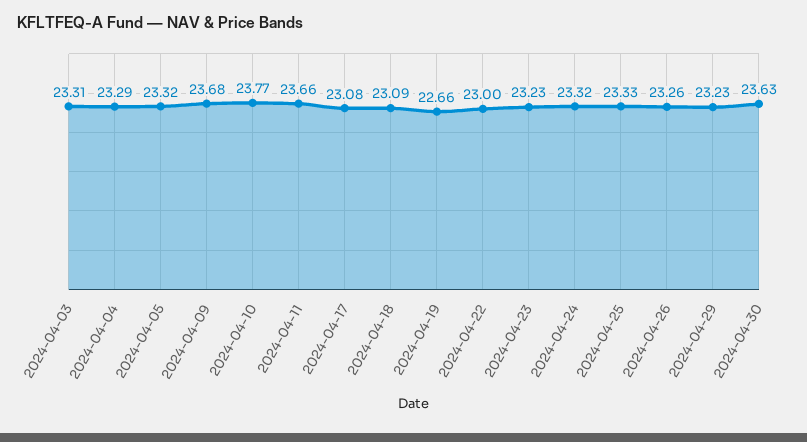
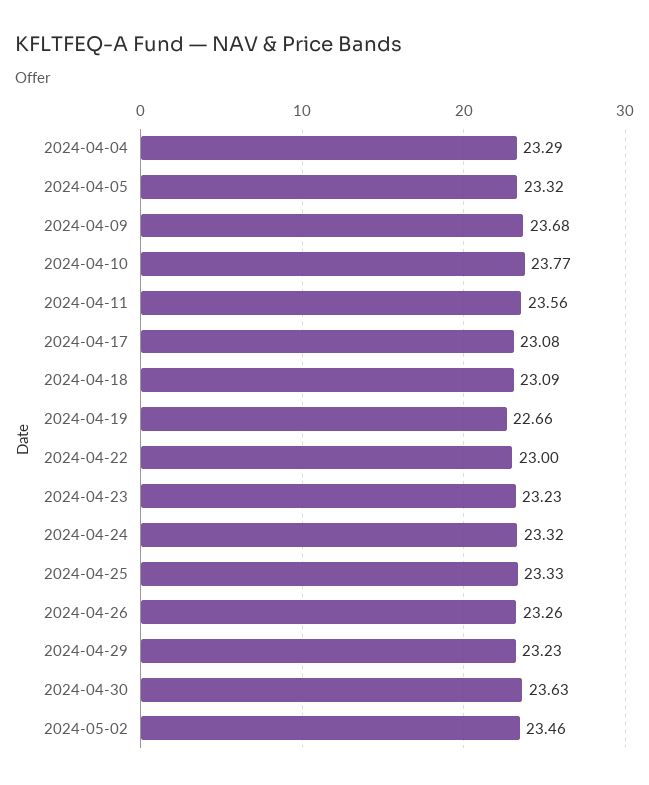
2024-04-03: 23.31 -> none
2024-04-11: 23.66 -> 23.56
2024-05-02: none -> 23.46

